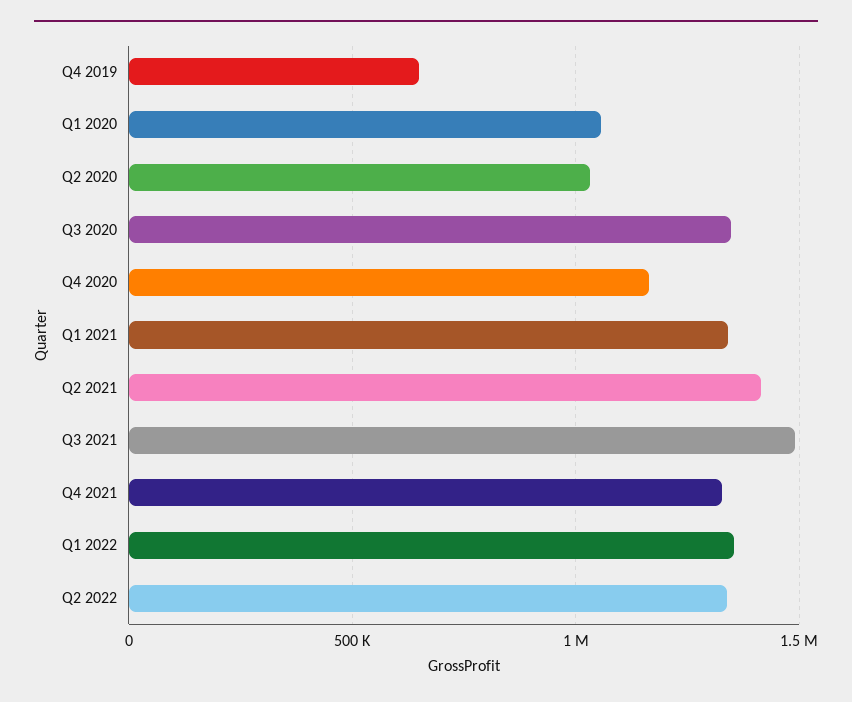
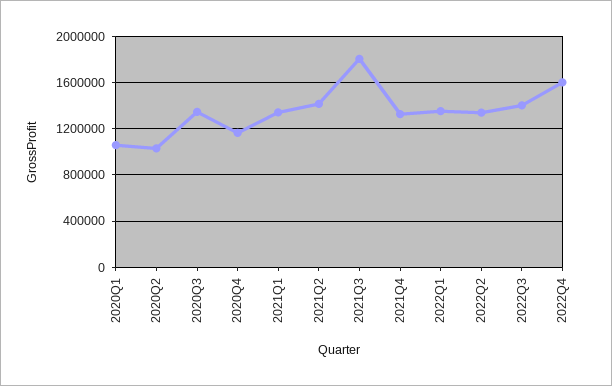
Q4 2019: 650000 -> none
Q3 2021: 1500000 -> 1800000
2022Q3: none -> 1400000
2022Q4: none -> 1600000

